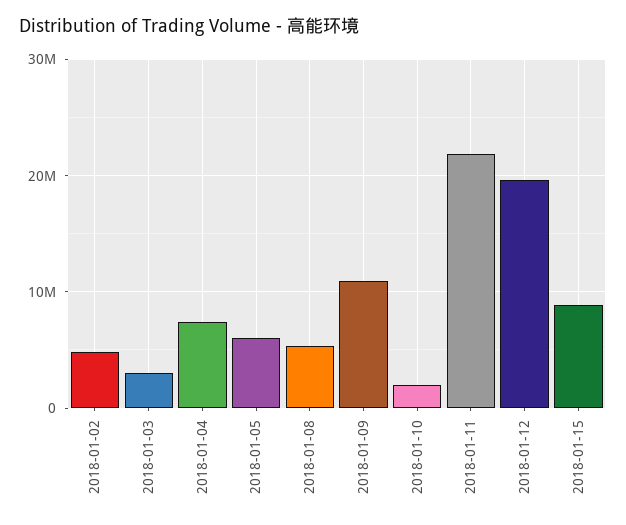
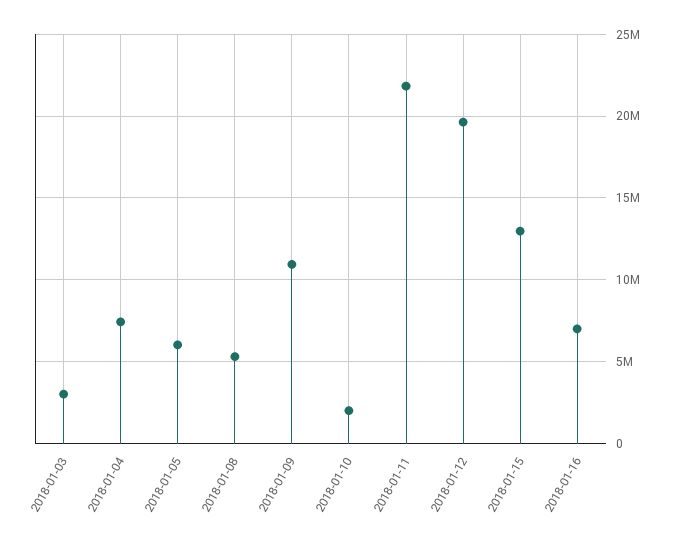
2018-01-02: 5000000 -> none
2018-01-15: 9000000 -> 13000000
2018-01-16: none -> 7000000

